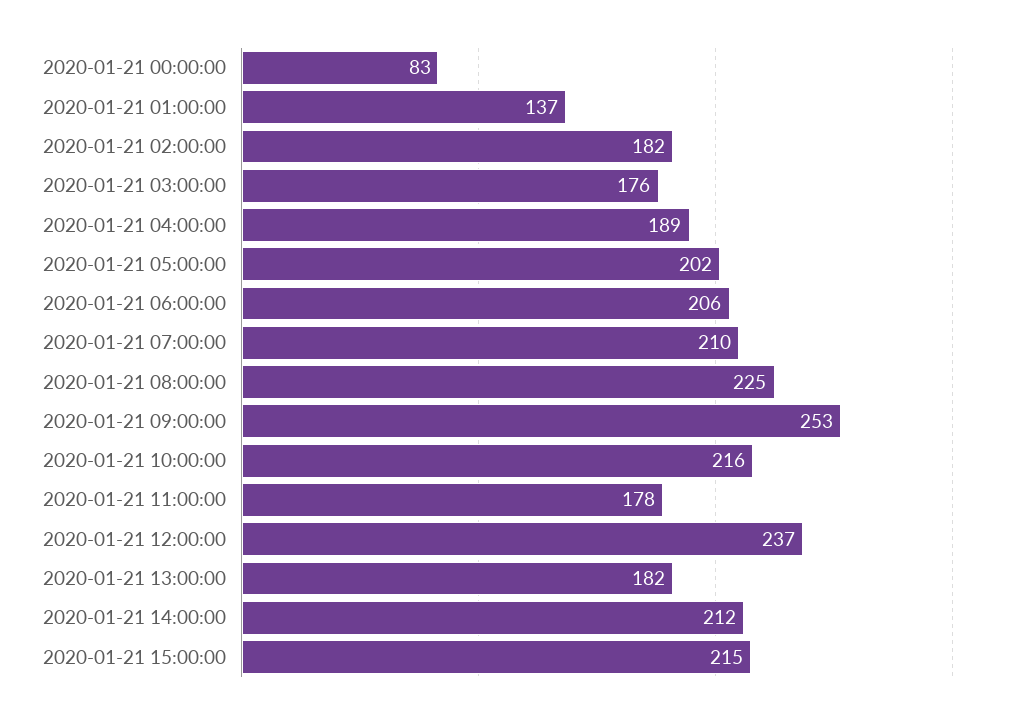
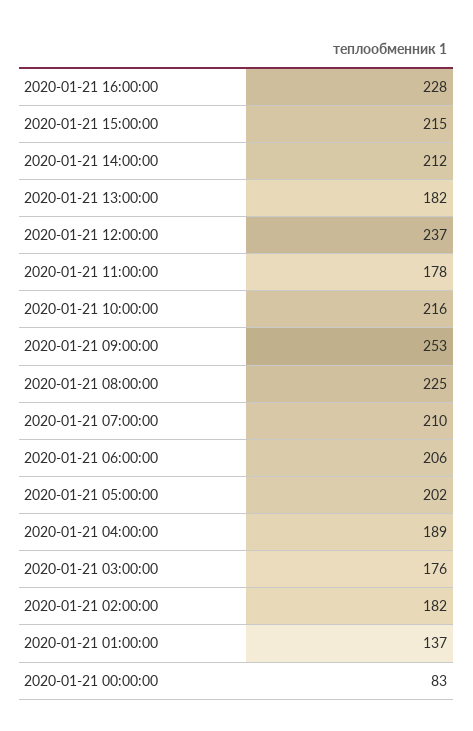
2020-01-21 16:00:00: none -> 228

